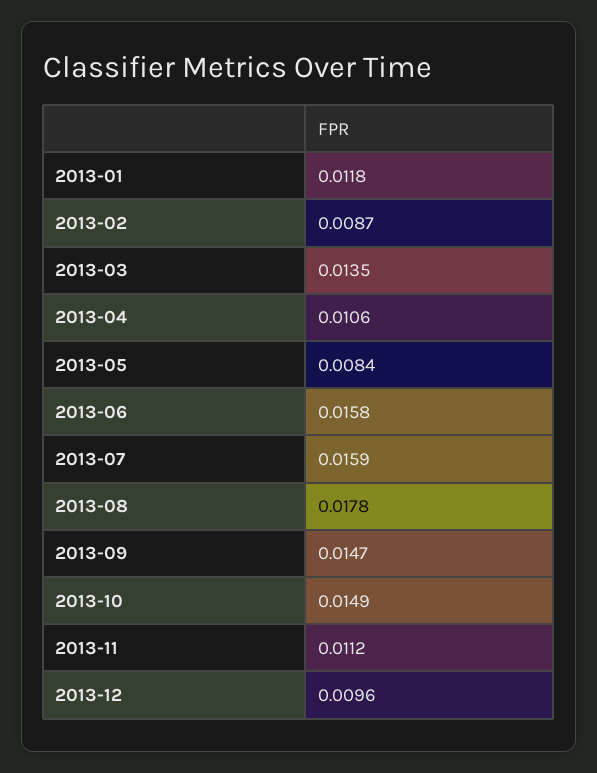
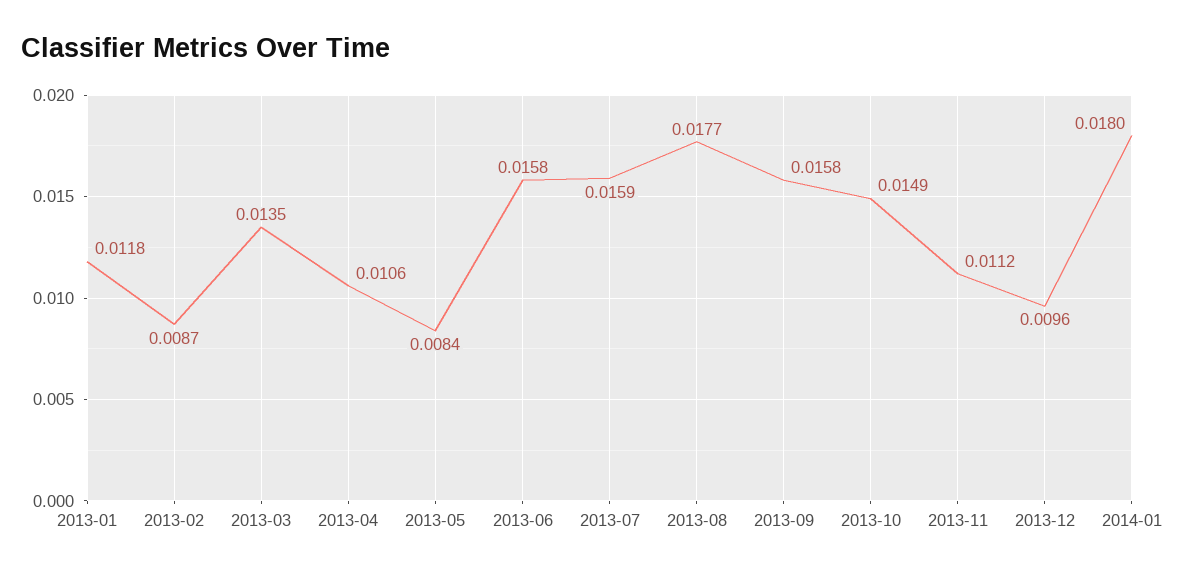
2013-08: 0.0178 -> 0.0177
2013-09: 0.0147 -> 0.0158
2014-01: none -> 0.018

